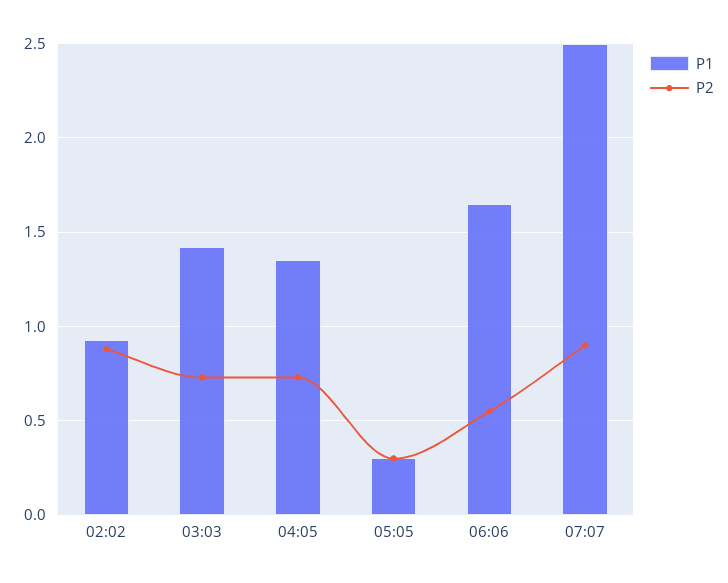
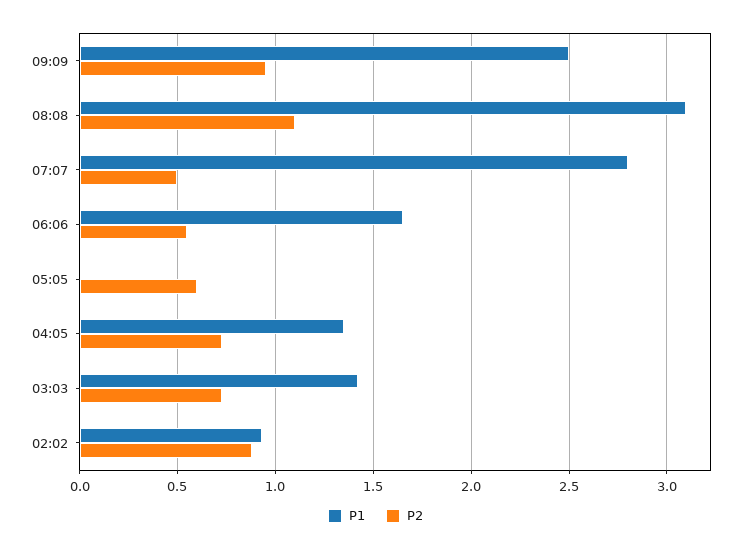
P1, 05:05: 0.3 -> 0
P2, 05:05: 0.3 -> 0.6
P1, 07:07: 2.5 -> 2.8
P2, 07:07: 0.9 -> 0.5
P1, 09:09: none -> 2.5
P2, 09:09: none -> 0.95
P1, 08:08: none -> 3.1
P2, 08:08: none -> 1.1

